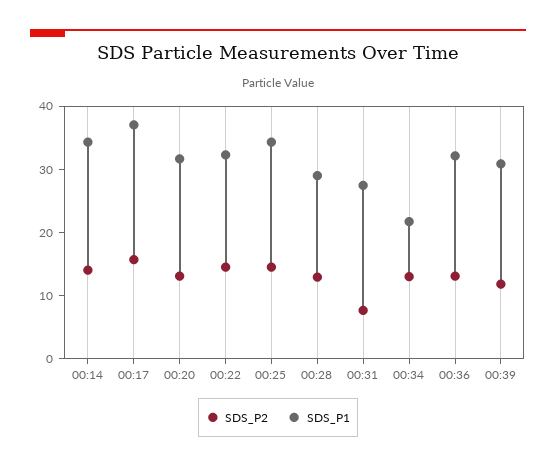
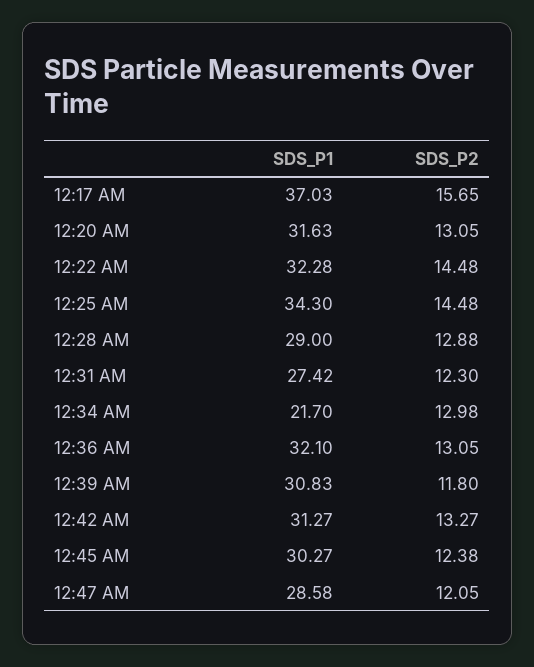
SDS_P2, 00:14: 14 -> none
SDS_P1, 00:14: 34 -> none
SDS_P2, 00:31: 8 -> 12.3
SDS_P1, 12:42 AM: none -> 31.27
SDS_P2, 12:42 AM: none -> 13.27
SDS_P1, 12:45 AM: none -> 30.27
SDS_P2, 12:45 AM: none -> 12.38
SDS_P1, 12:47 AM: none -> 28.58
SDS_P2, 12:47 AM: none -> 12.05

